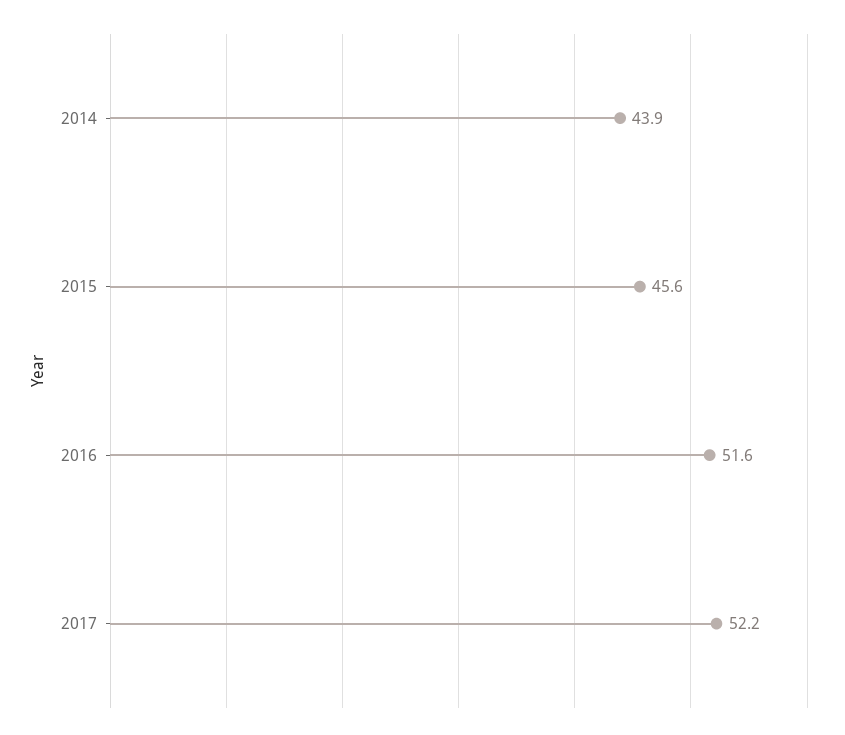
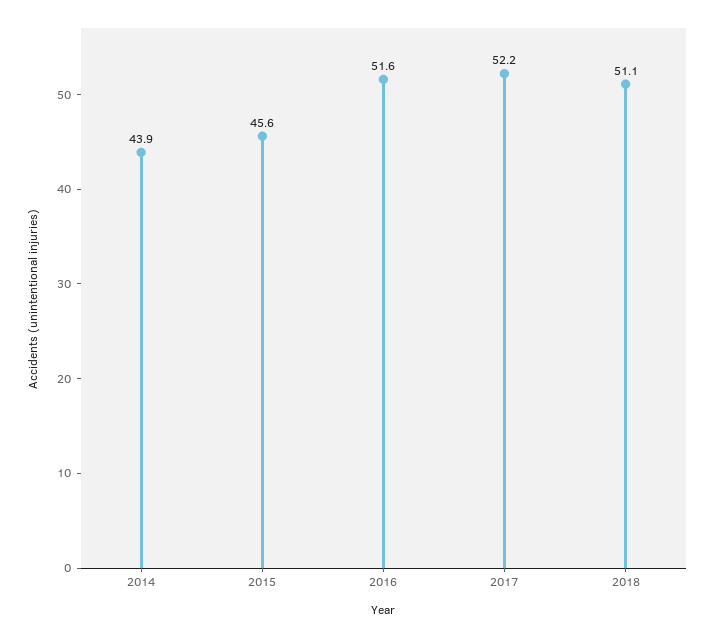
2018: none -> 51.1

